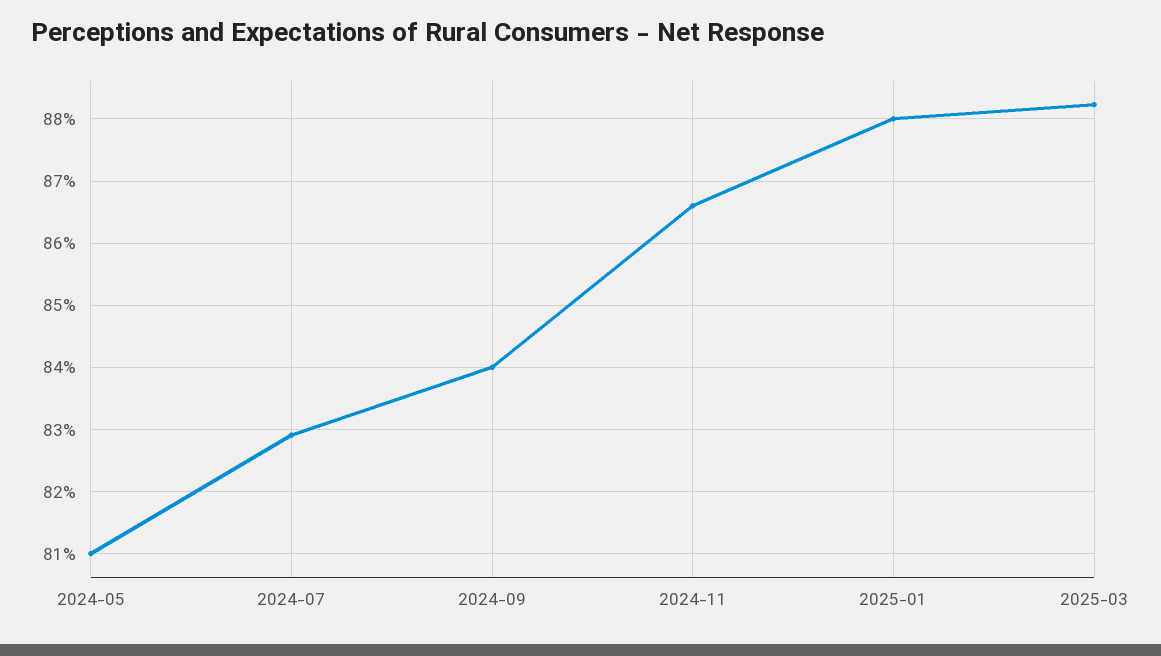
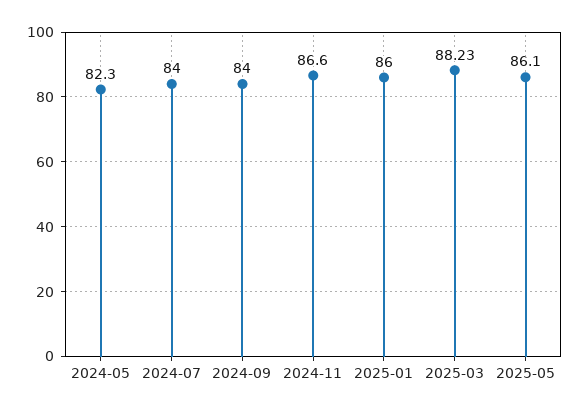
2024-05: 81 -> 82.3
2024-07: 82.9 -> 84
2025-01: 88 -> 86
2025-05: none -> 86.1

